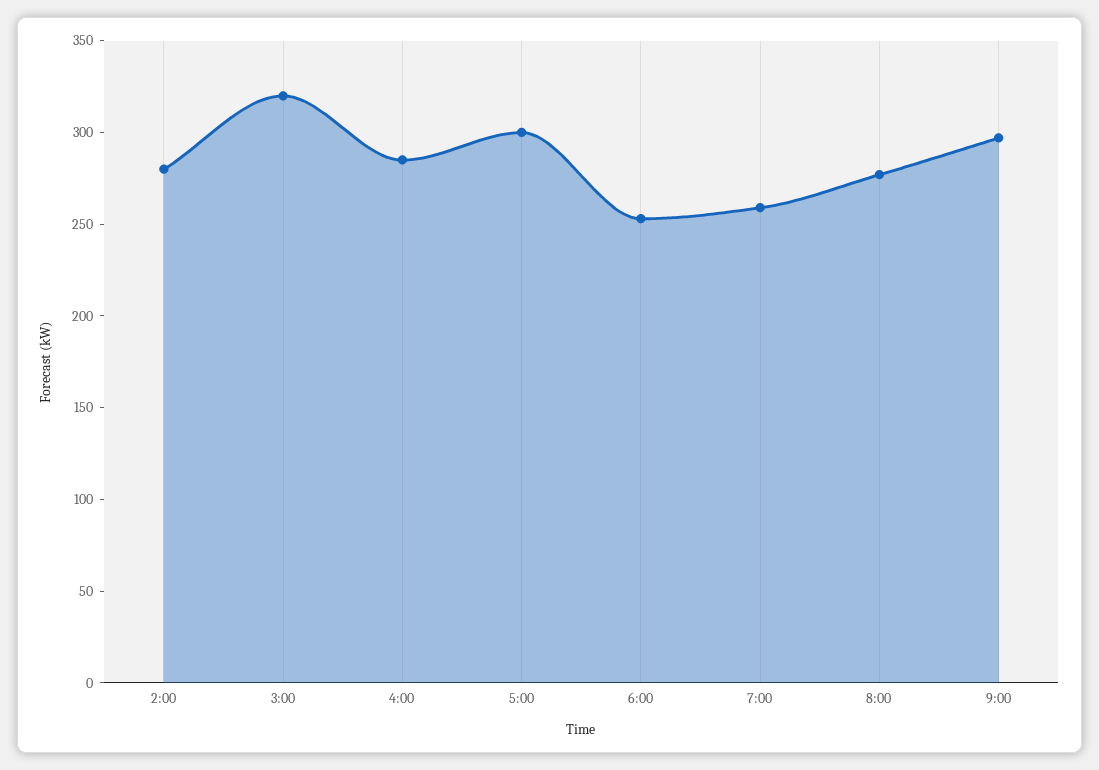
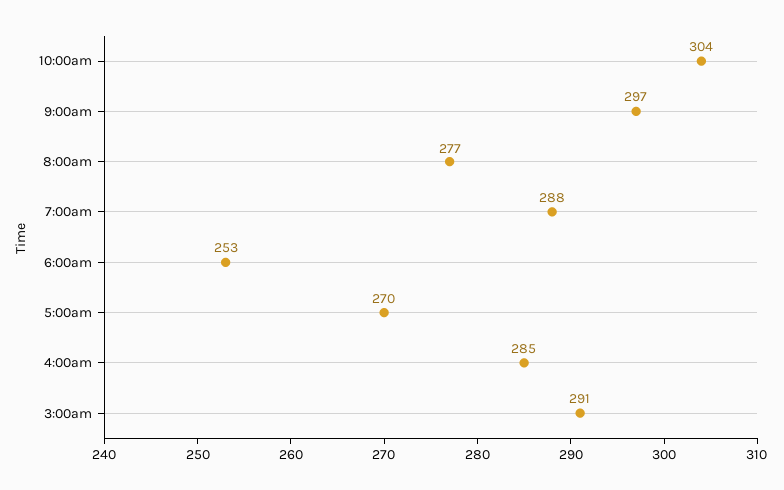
2:00: 280 -> none
3:00: 320 -> 291
5:00: 300 -> 270
7:00: 260 -> 288
10:00am: none -> 304

